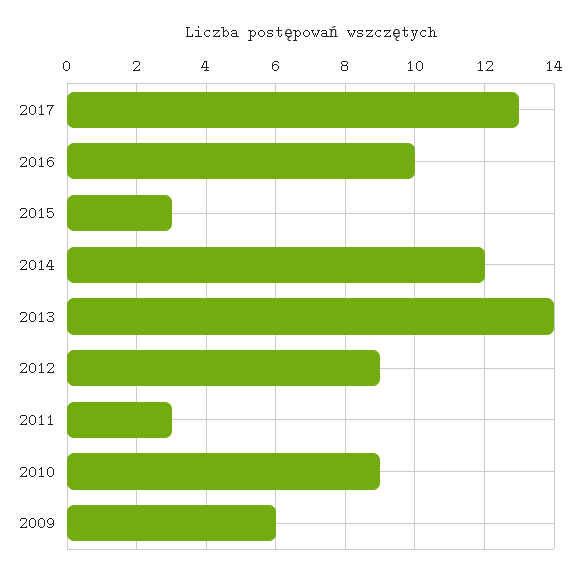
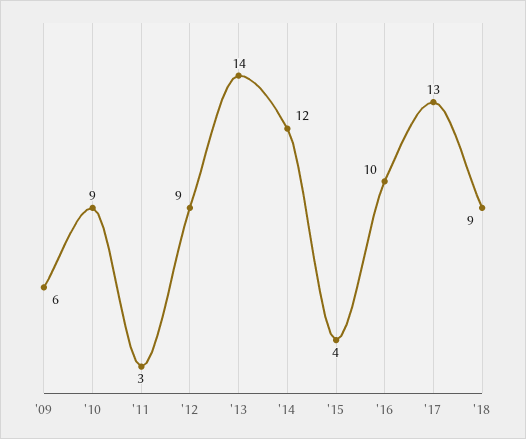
2015: 3 -> 4
'18: none -> 9

